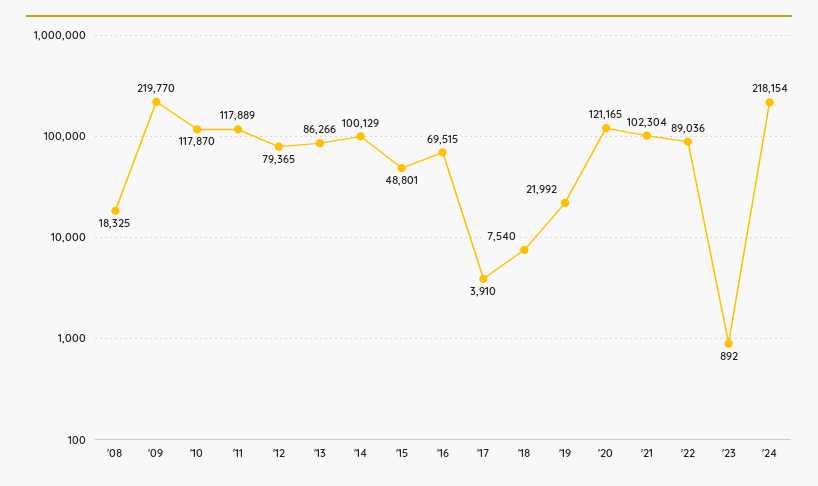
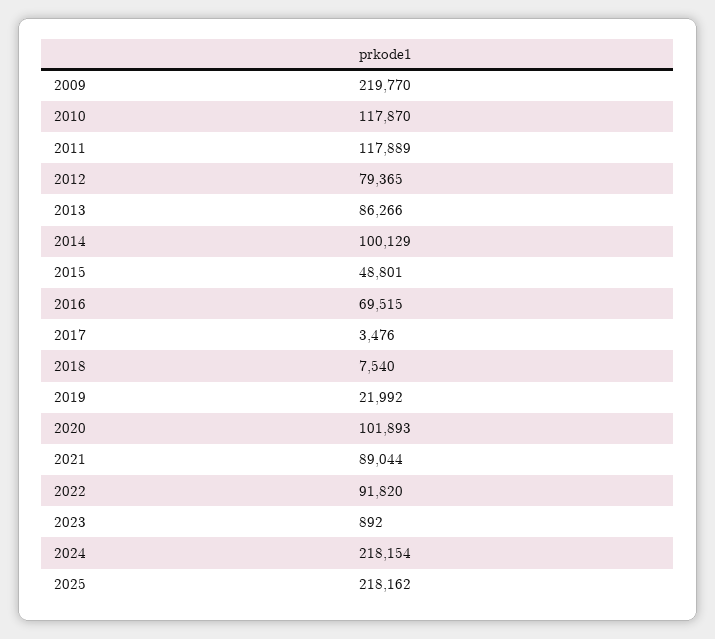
'08: 18325 -> none
'17: 3910 -> 3476
'20: 121165 -> 101893
'21: 102304 -> 89044
'22: 89036 -> 91820
2025: none -> 218162

